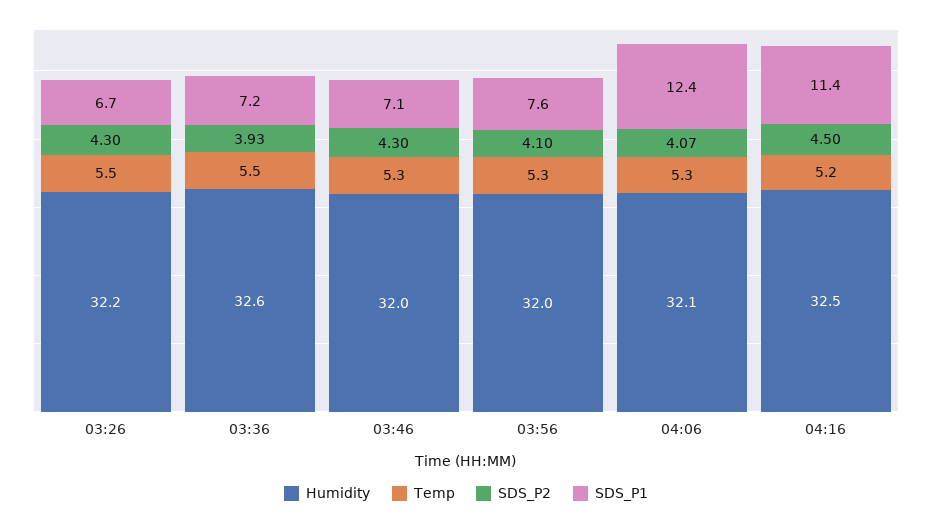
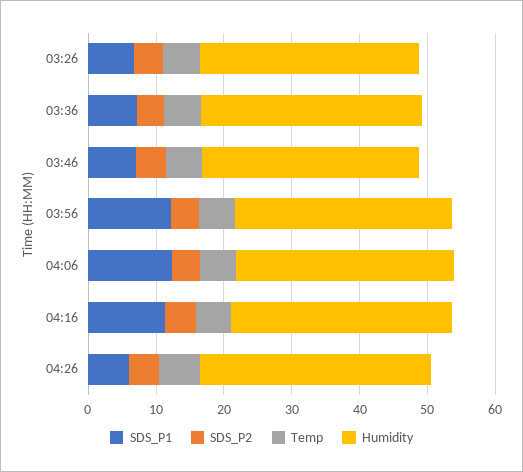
SDS_P1, 03:56: 7.6 -> 12
SDS_P1, 04:26: none -> 6
SDS_P2, 04:26: none -> 4
Temp, 04:26: none -> 6
Humidity, 04:26: none -> 34

